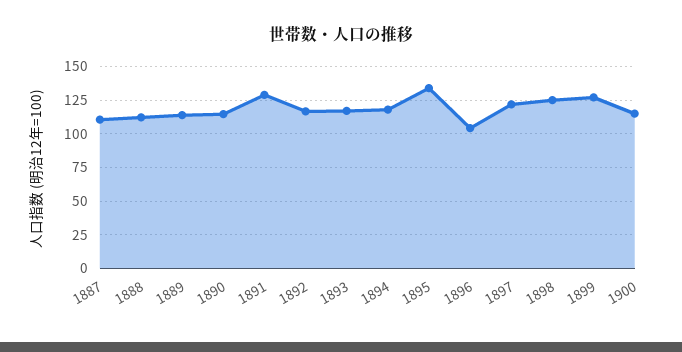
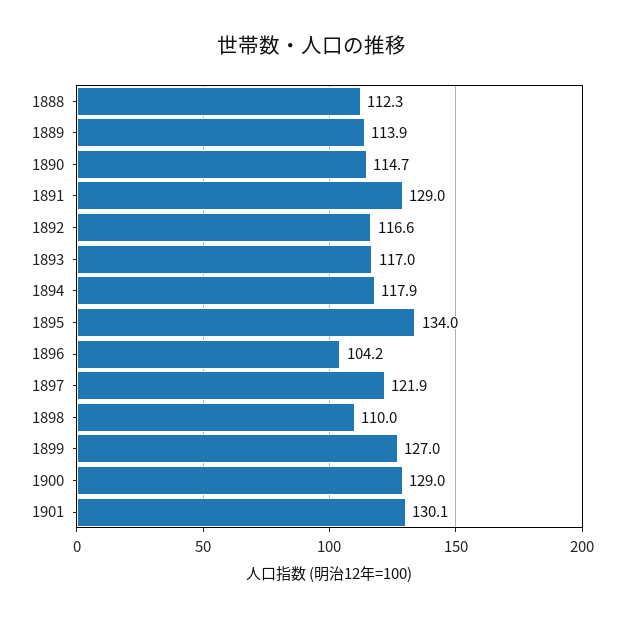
1887: 110 -> none
1898: 125 -> 110
1900: 115 -> 129
1901: none -> 130.1

